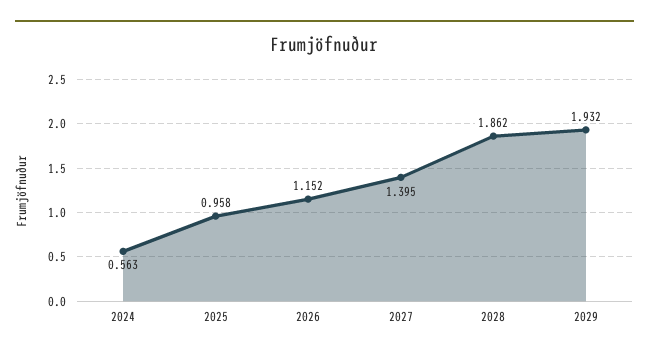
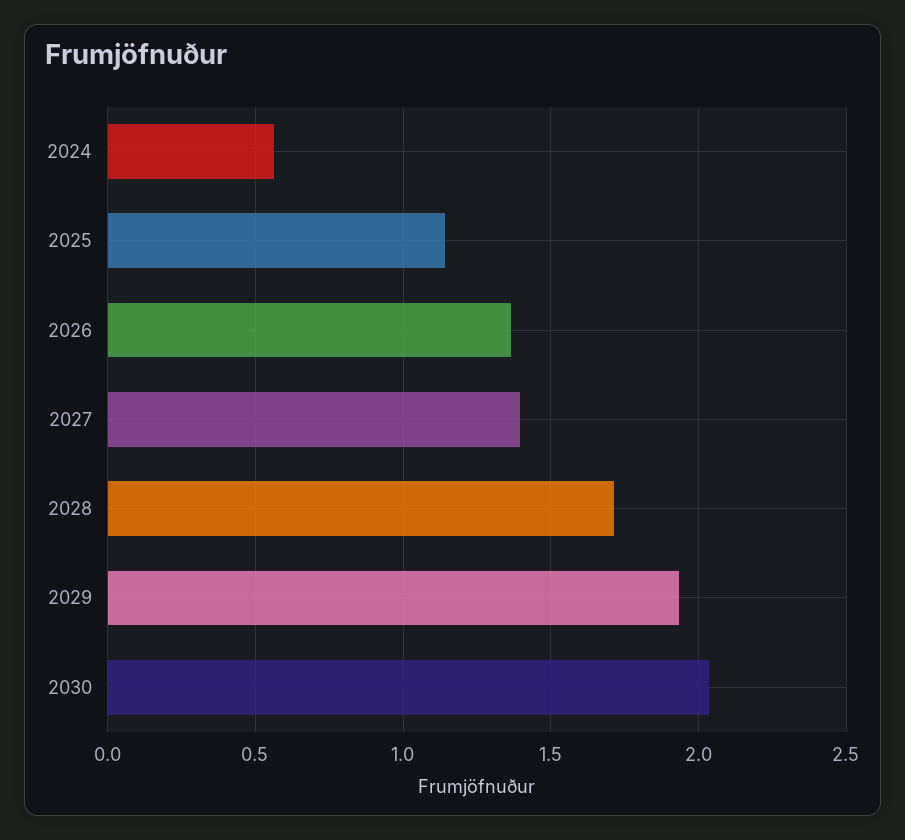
2025: 0.958 -> 1.15
2026: 1.152 -> 1.35
2028: 1.862 -> 1.7
2030: none -> 2.05

